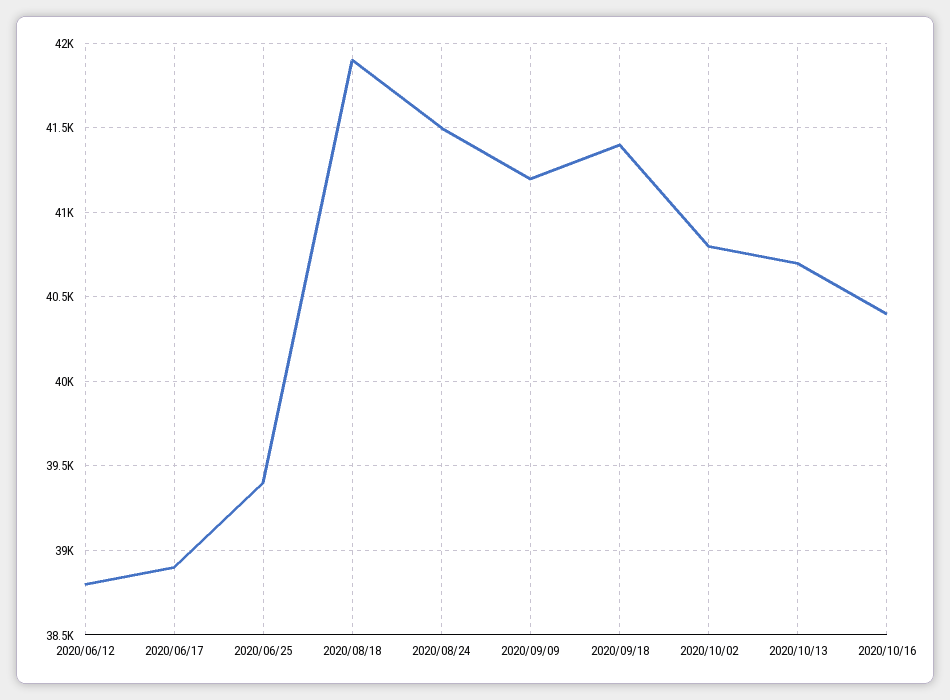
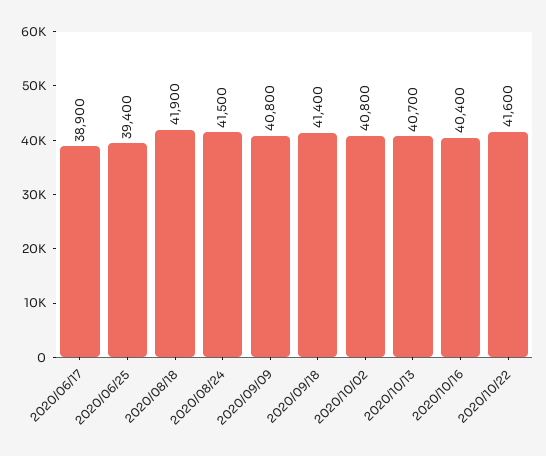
2020/06/12: 38800 -> none
2020/09/09: 41200 -> 40800
2020/10/22: none -> 41600

